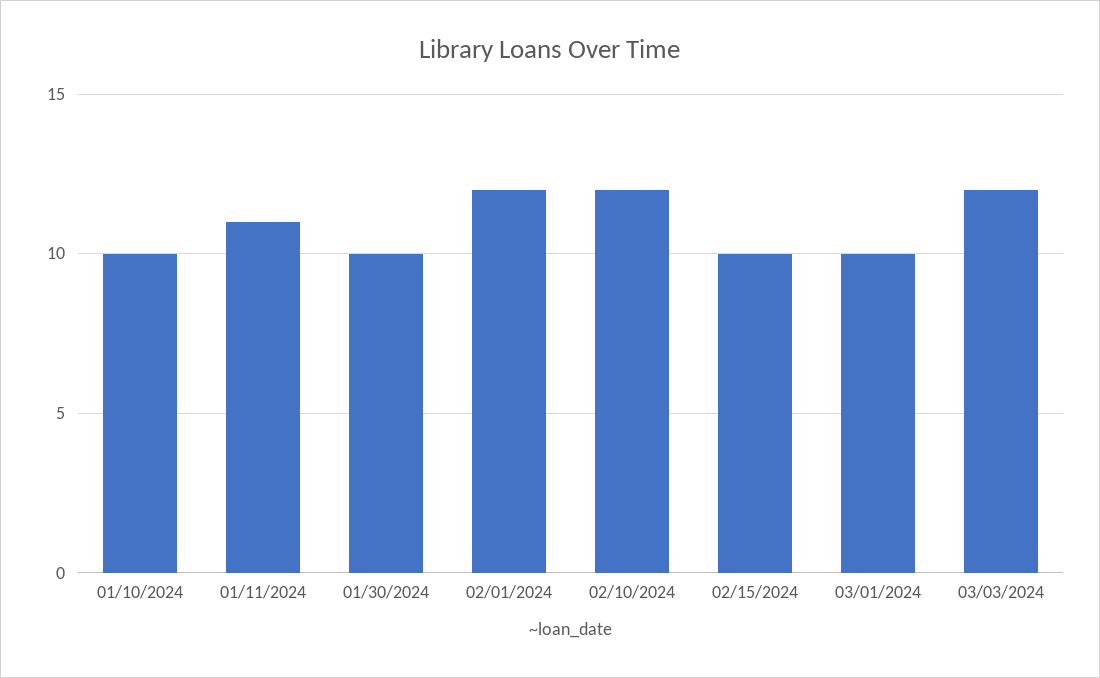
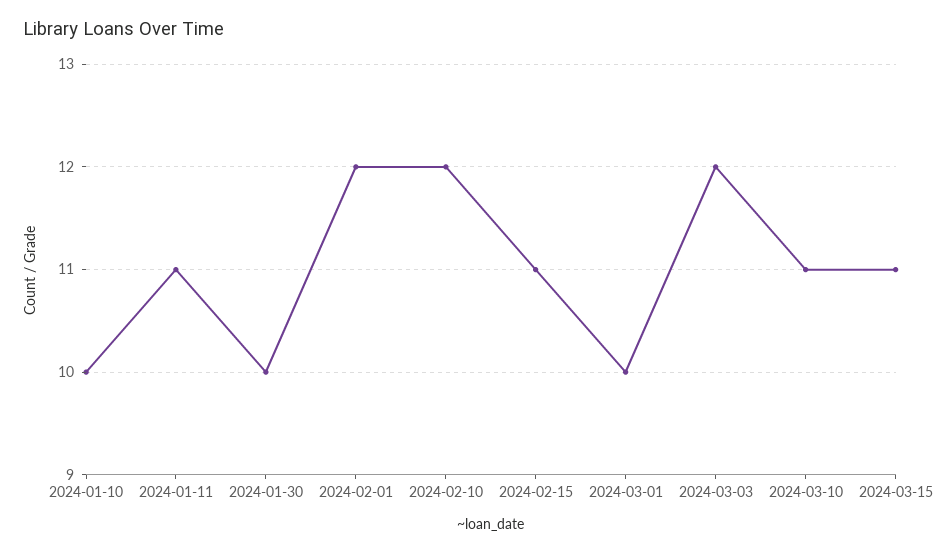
02/15/2024: 10 -> 11
2024-03-10: none -> 11
2024-03-15: none -> 11

